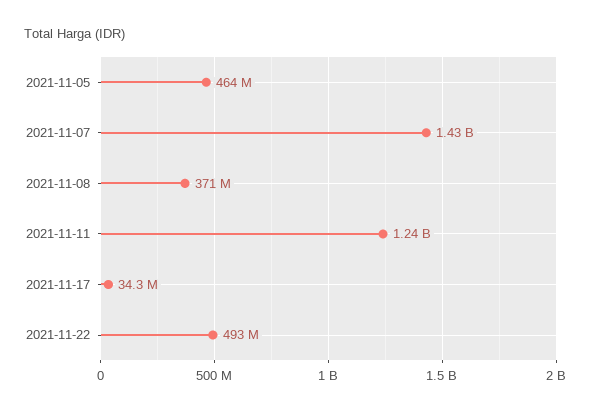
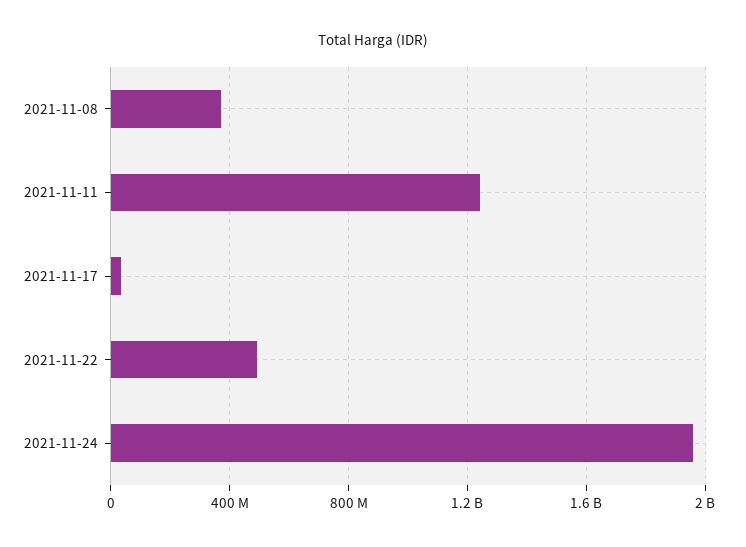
2021-11-05: 464000000 -> none
2021-11-07: 1430000000 -> none
2021-11-24: none -> 1950000000

